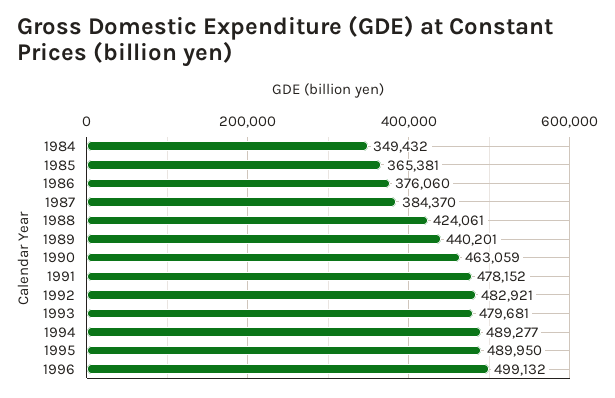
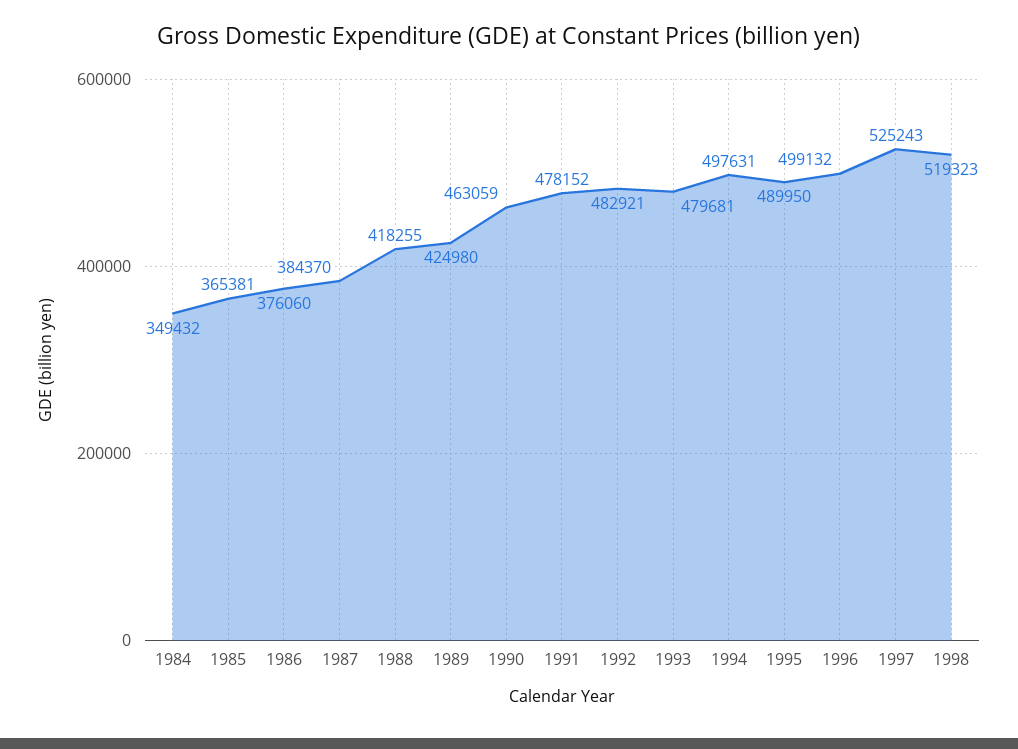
1988: 424061 -> 418255
1989: 440201 -> 424980
1994: 489277 -> 497631
1997: none -> 525243
1998: none -> 519323

